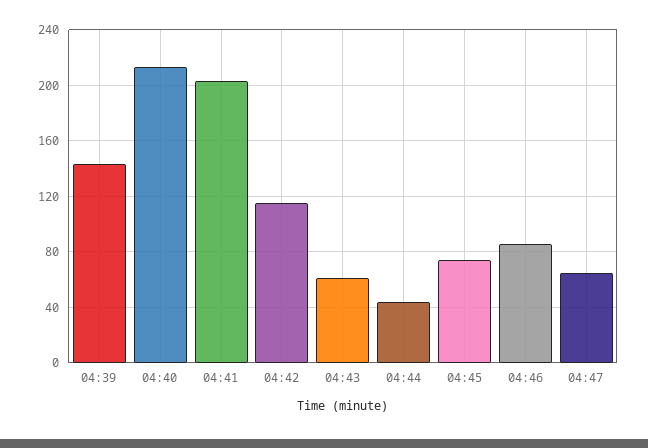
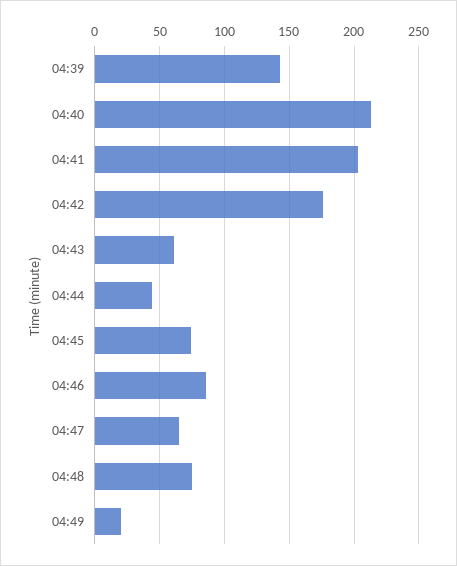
04:42: 115 -> 175
04:48: none -> 75
04:49: none -> 20

